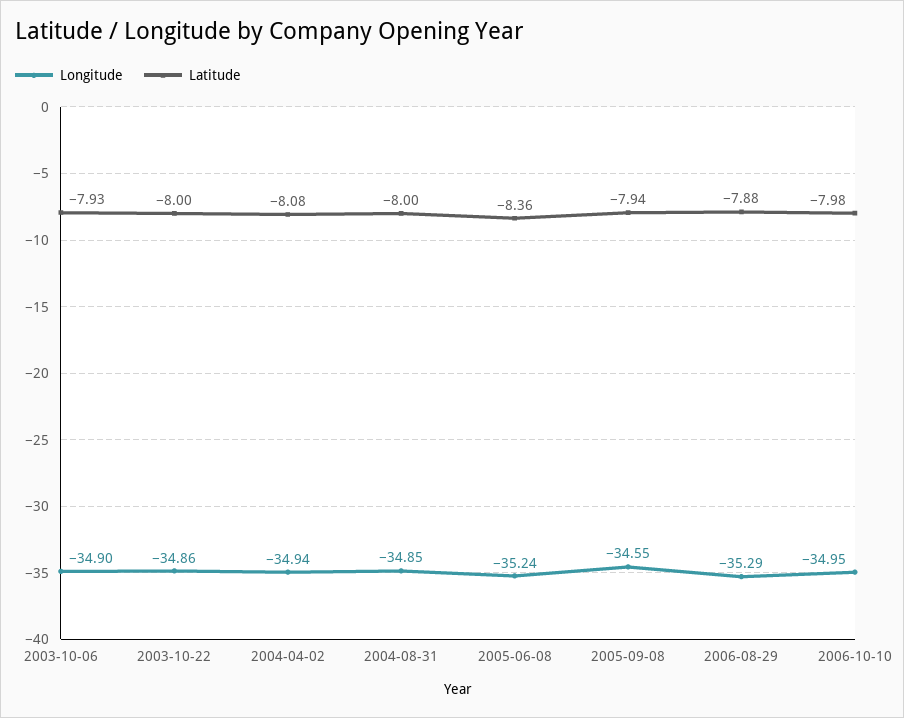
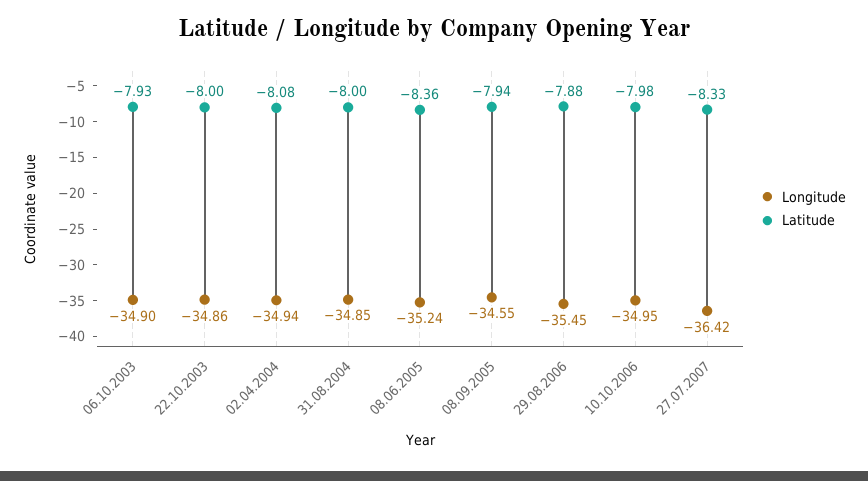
Longitude, 2006-08-29: -35.29 -> -35.45
Longitude, 27.07.2007: none -> -36.42
Latitude, 27.07.2007: none -> -8.33

